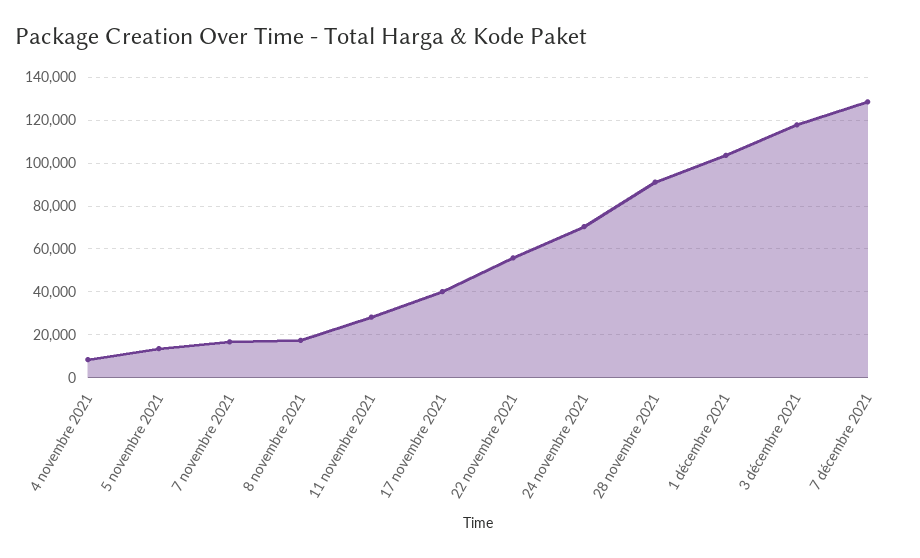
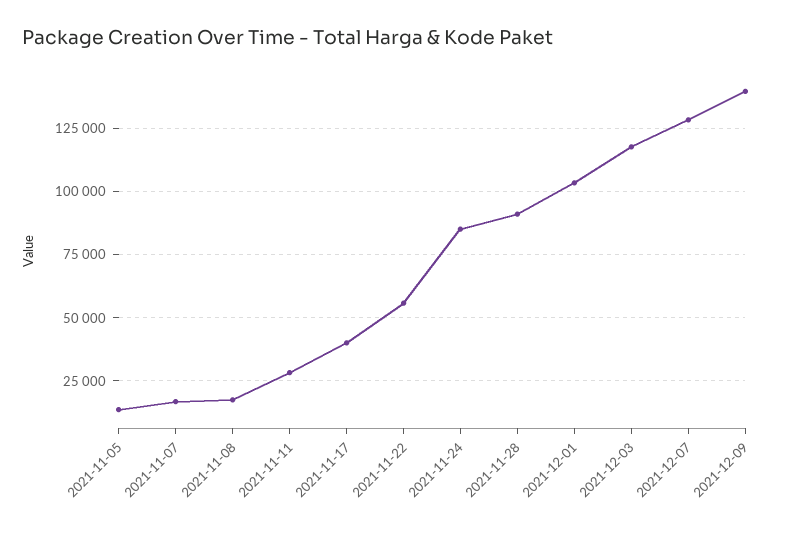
4 novembre 2021: 10000 -> none
24 novembre 2021: 70000 -> 85000
2021-12-09: none -> 140000

